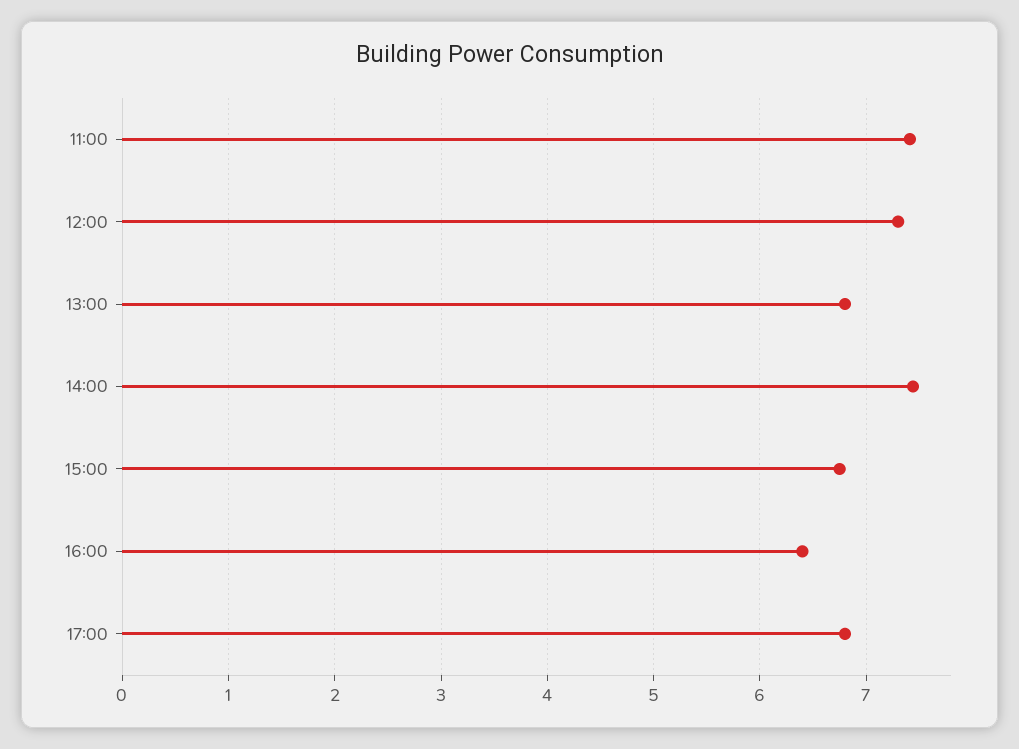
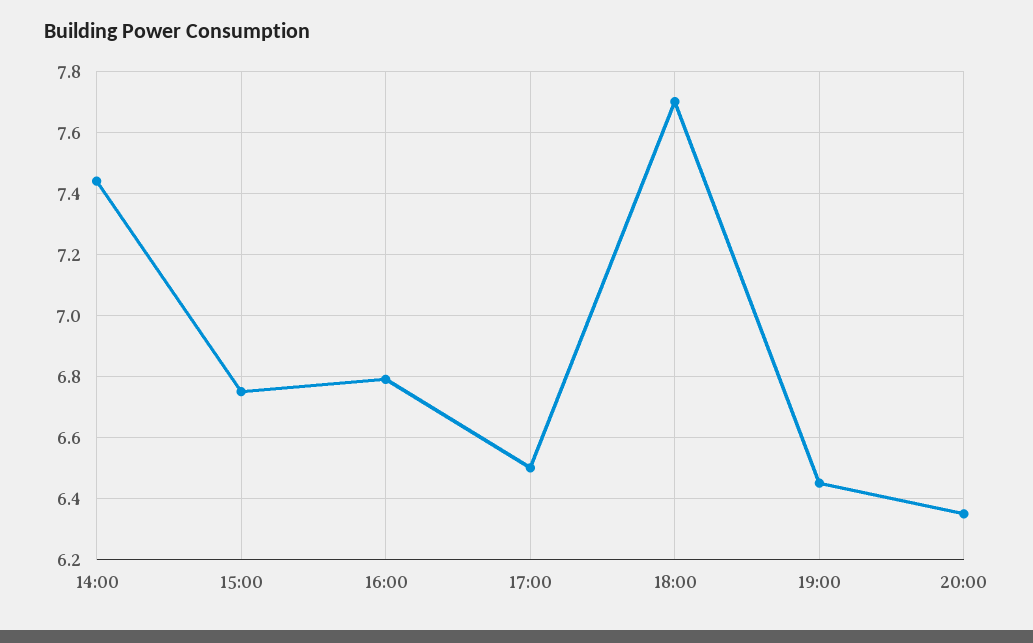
11:00: 7.4 -> none
12:00: 7.3 -> none
13:00: 6.8 -> none
16:00: 6.4 -> 6.8
17:00: 6.8 -> 6.5
18:00: none -> 7.7
19:00: none -> 6.45
20:00: none -> 6.35

